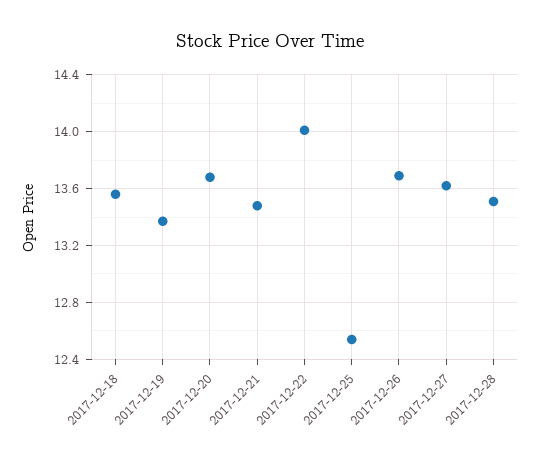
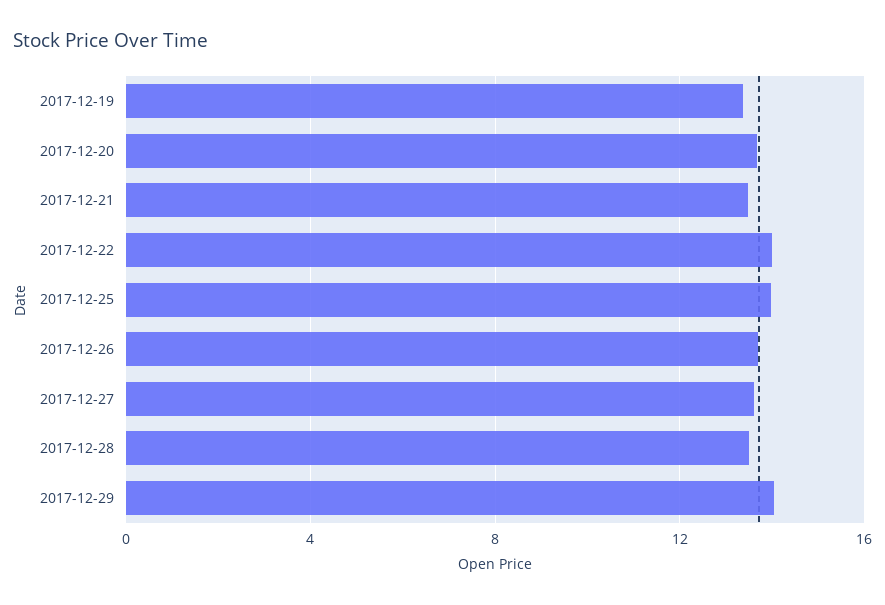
2017-12-18: 13.55 -> none
2017-12-25: 12.55 -> 14
2017-12-29: none -> 14

